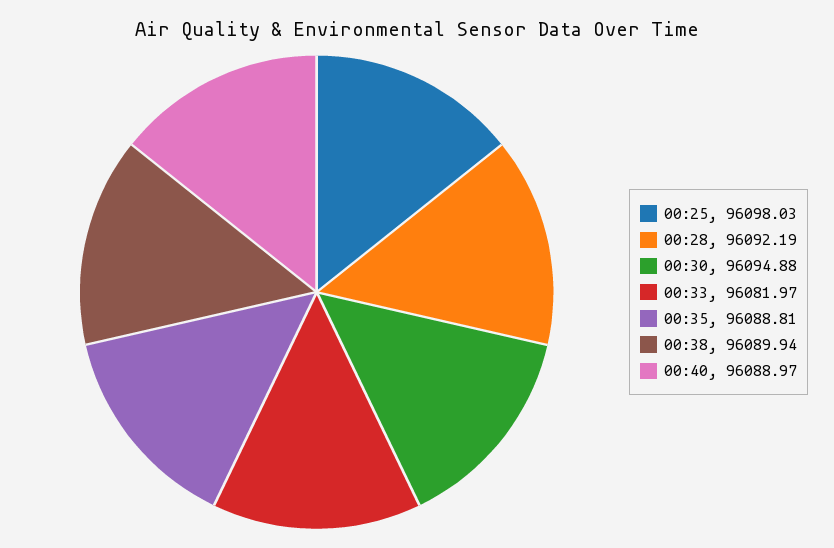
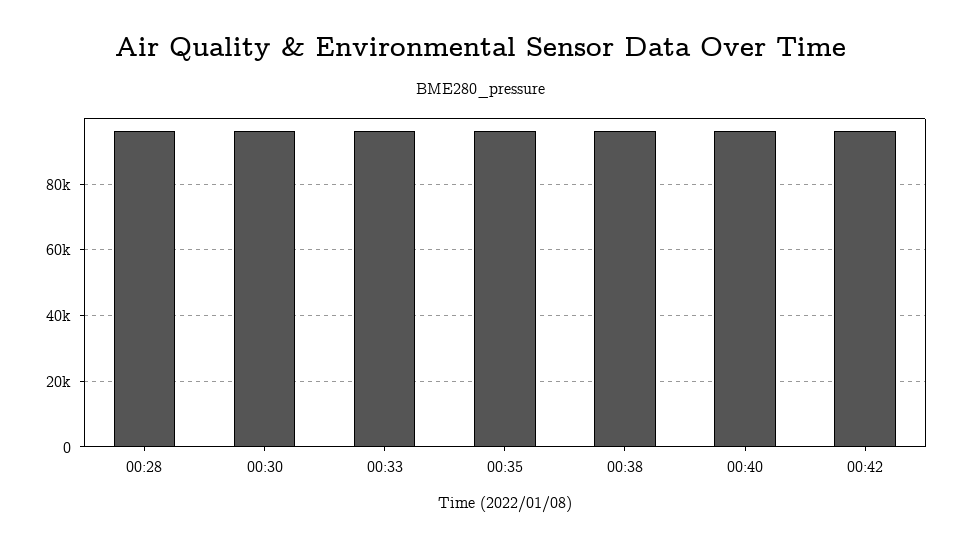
00:25: 96098.03 -> none
00:42: none -> 96000

